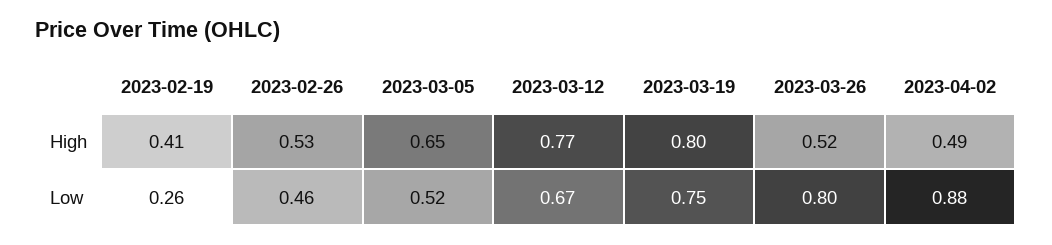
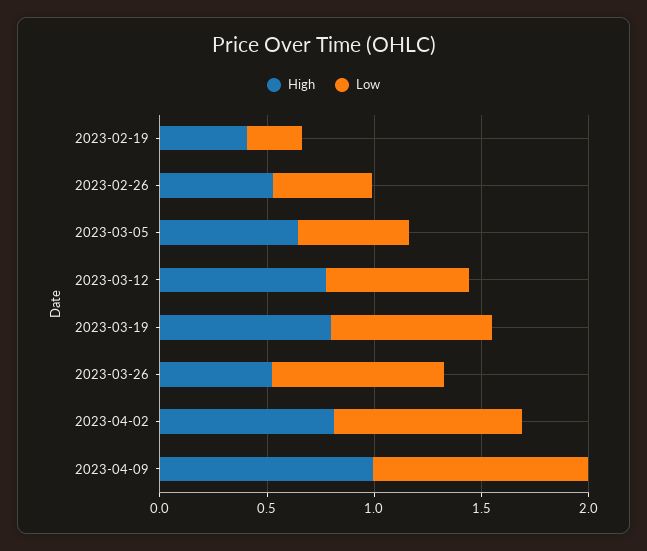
High, 2023-04-02: 0.49 -> 0.8
High, 2023-04-09: none -> 1
Low, 2023-04-09: none -> 1

